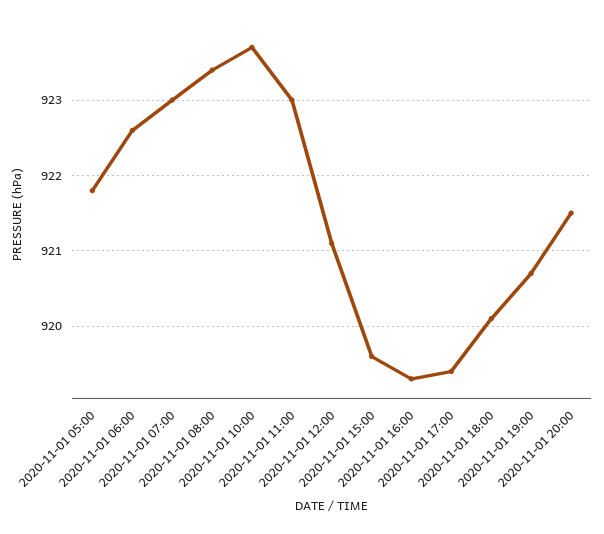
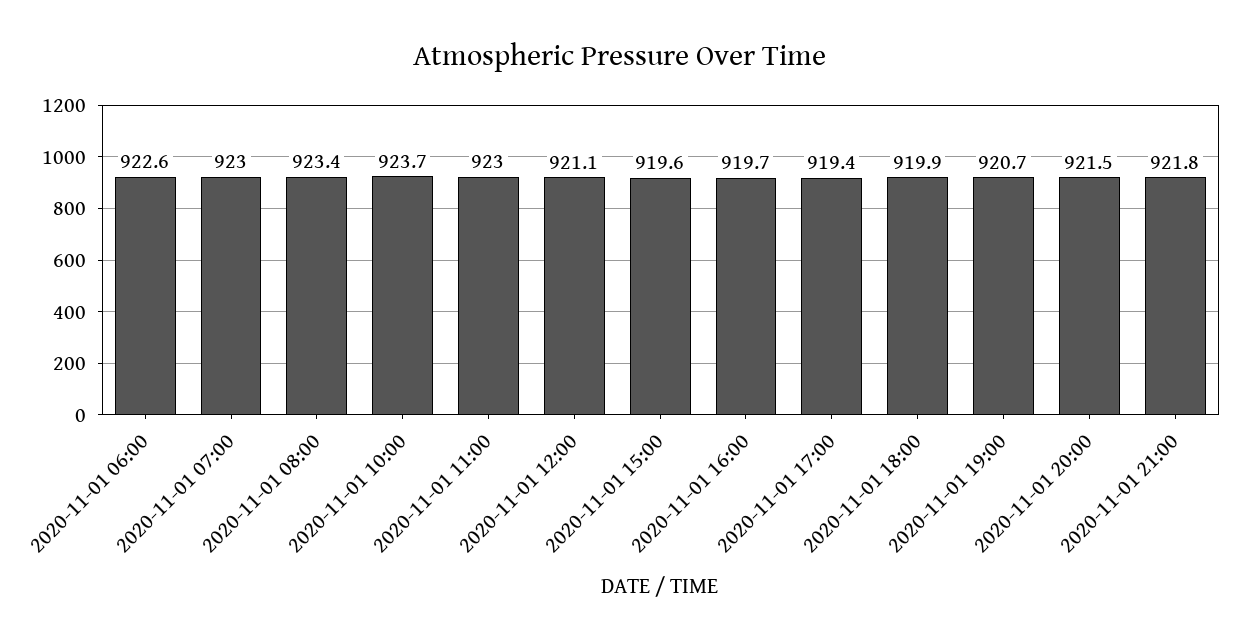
2020-11-01 05:00: 921.8 -> none
2020-11-01 16:00: 919.3 -> 919.7
2020-11-01 18:00: 920.1 -> 919.9
2020-11-01 21:00: none -> 921.8

